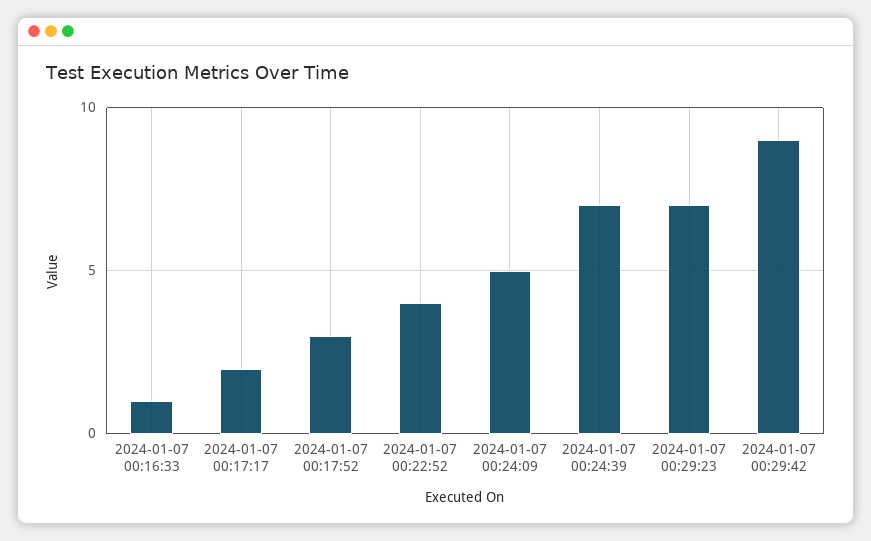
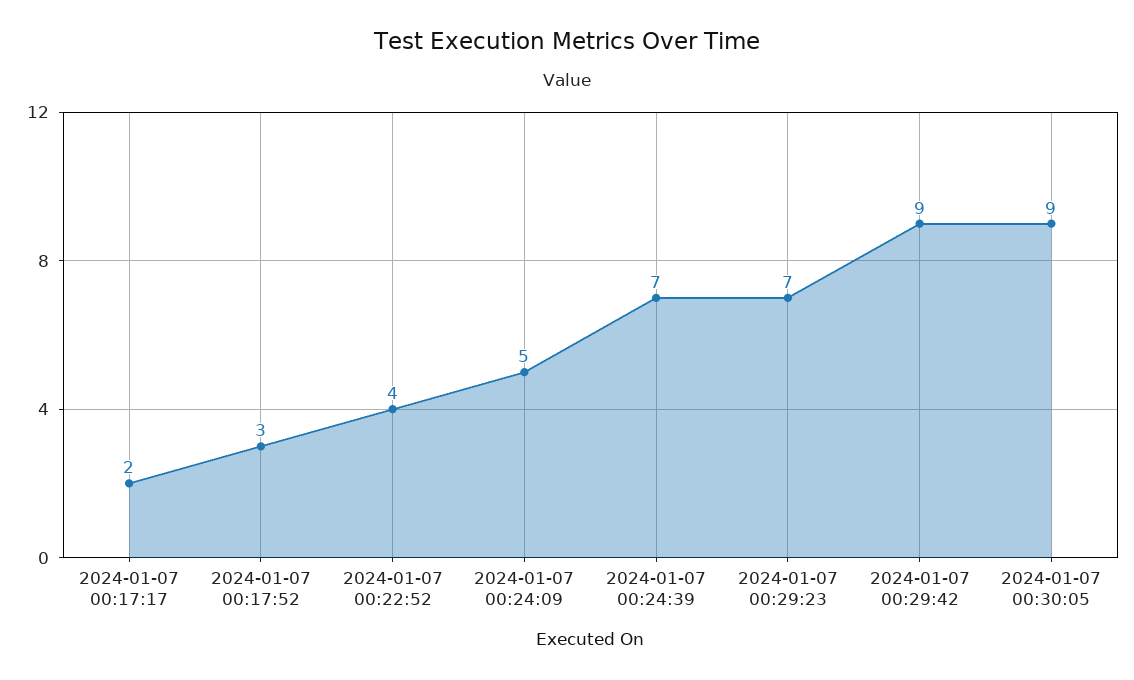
2024-01-07 00:16:33: 1 -> none
2024-01-07 00:30:05: none -> 9

